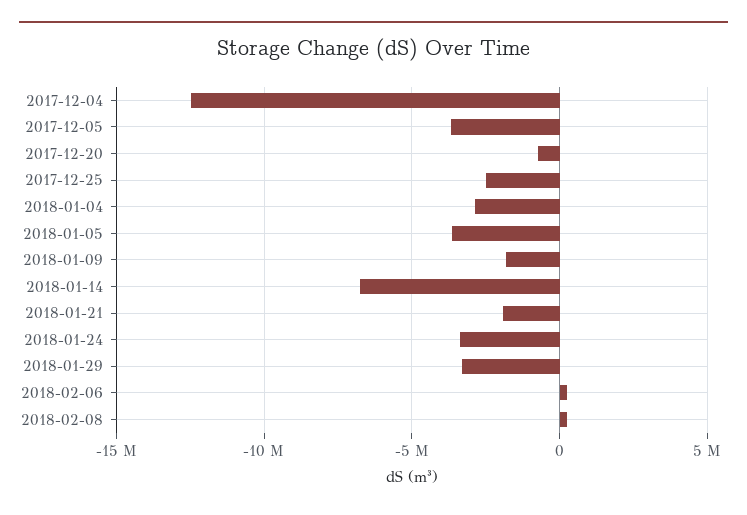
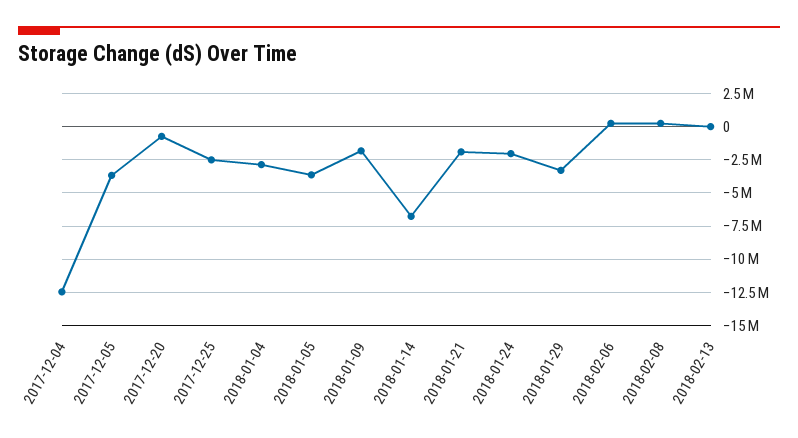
2018-01-24: -3500000 -> -2000000
2018-02-13: none -> 0

